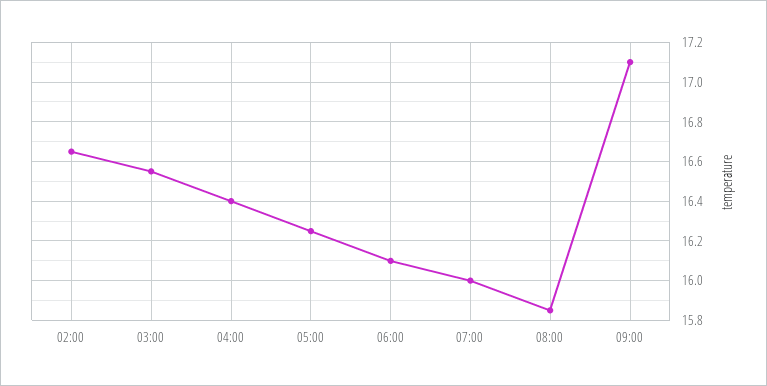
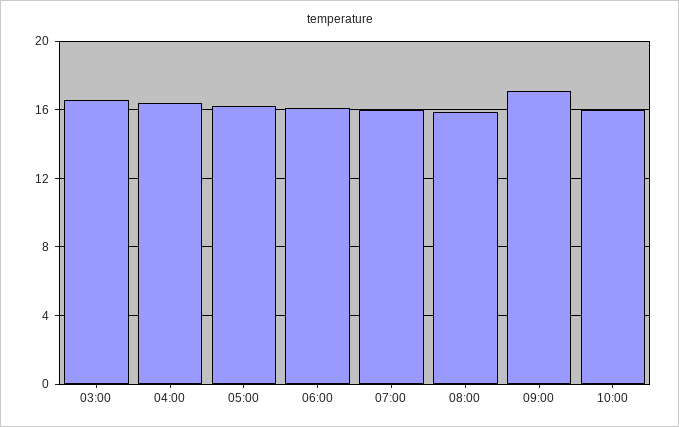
02:00: 16.65 -> none
10:00: none -> 16

